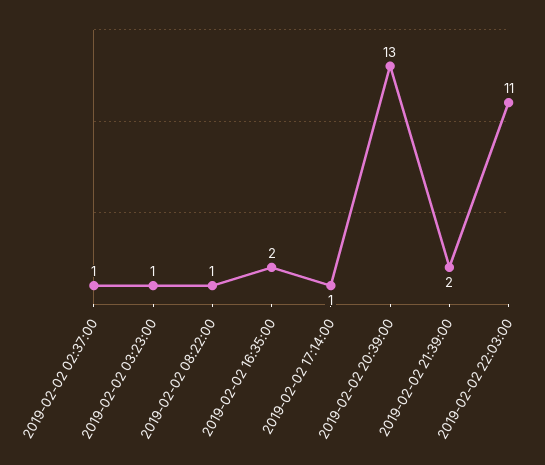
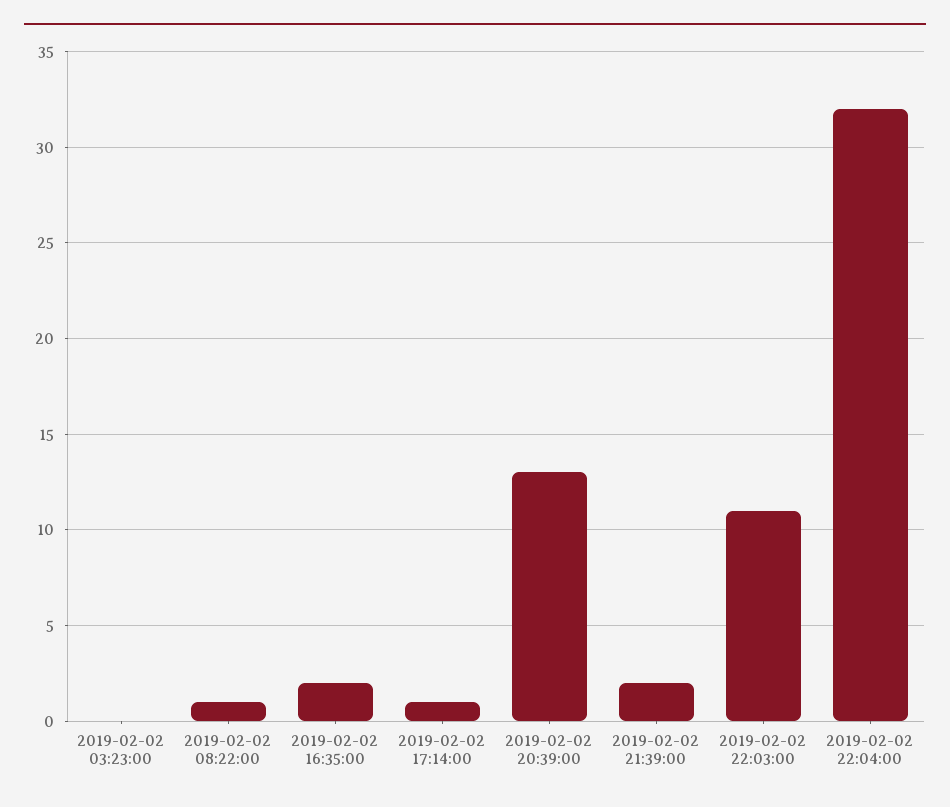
2019-02-02 02:37:00: 1 -> none
2019-02-02 03:23:00: 1 -> 0
2019-02-02 22:04:00: none -> 32

